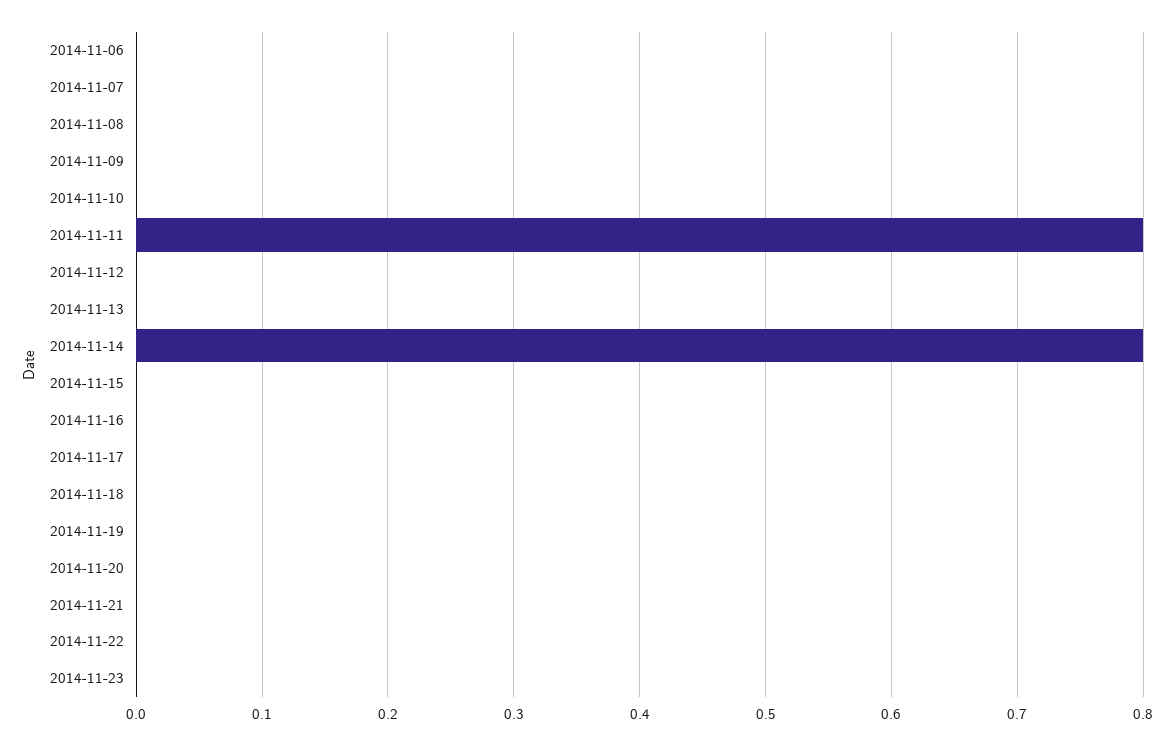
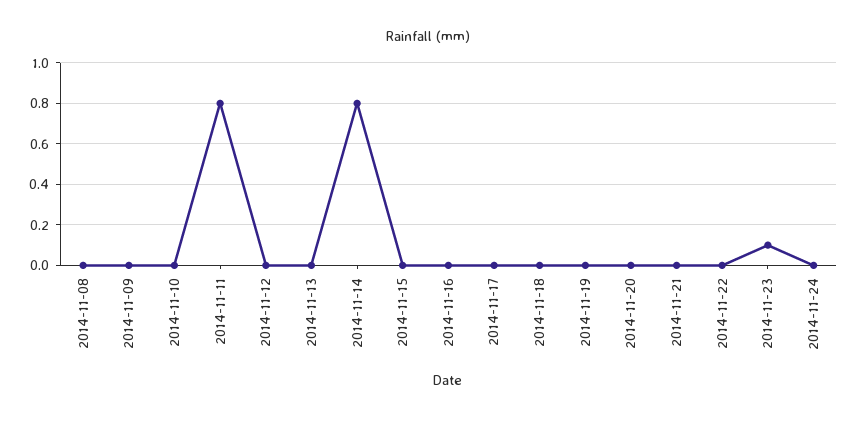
2014-11-06: 0 -> none
2014-11-07: 0 -> none
2014-11-23: 0 -> 0.1
2014-11-24: none -> 0

